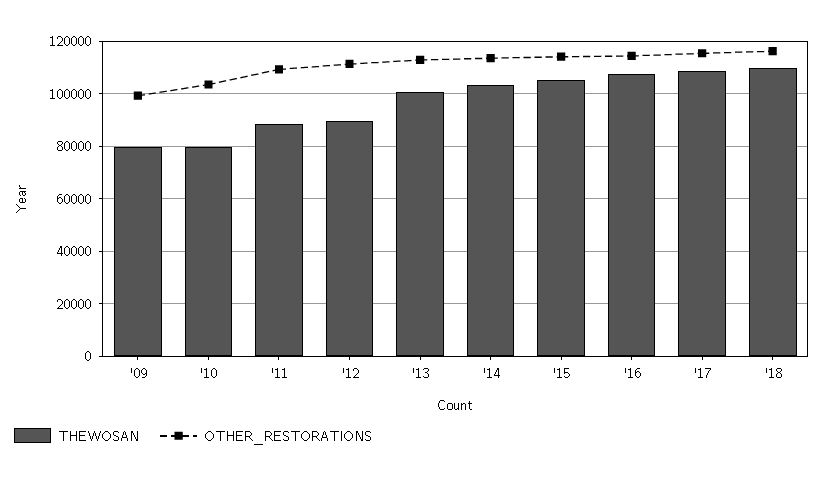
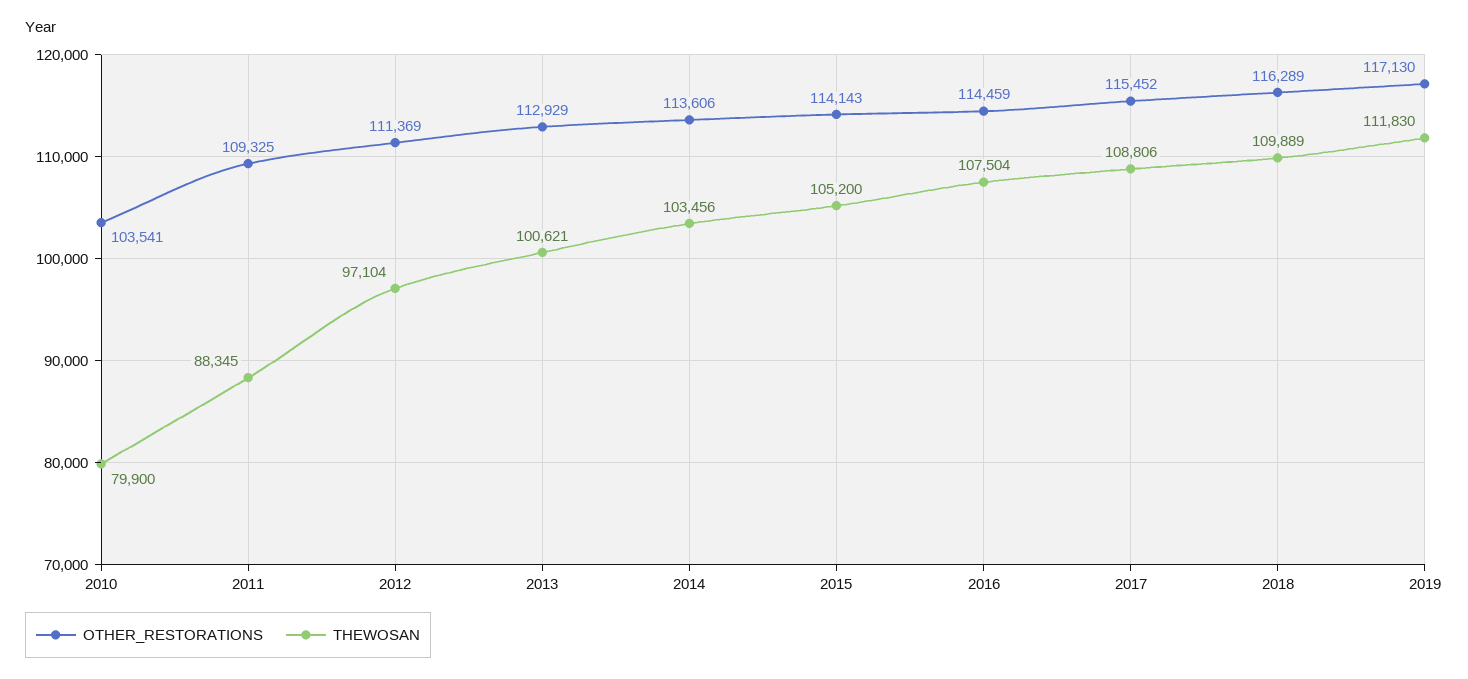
THEWOSAN, '09: 80000 -> none
OTHER_RESTORATIONS, '09: 100000 -> none
THEWOSAN, '12: 90000 -> 97104
OTHER_RESTORATIONS, 2019: none -> 117130
THEWOSAN, 2019: none -> 111830

